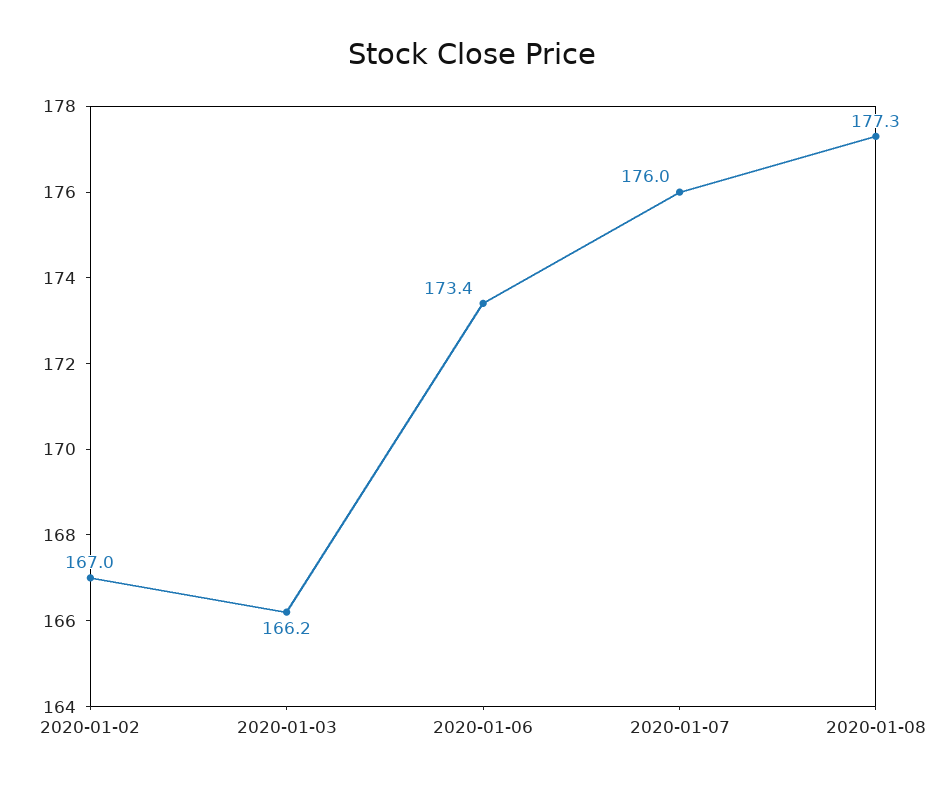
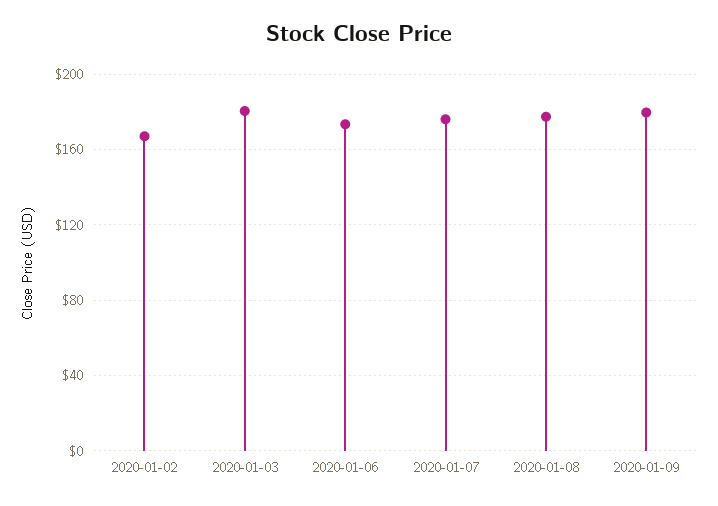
2020-01-03: 166.2 -> 180
2020-01-09: none -> 180

